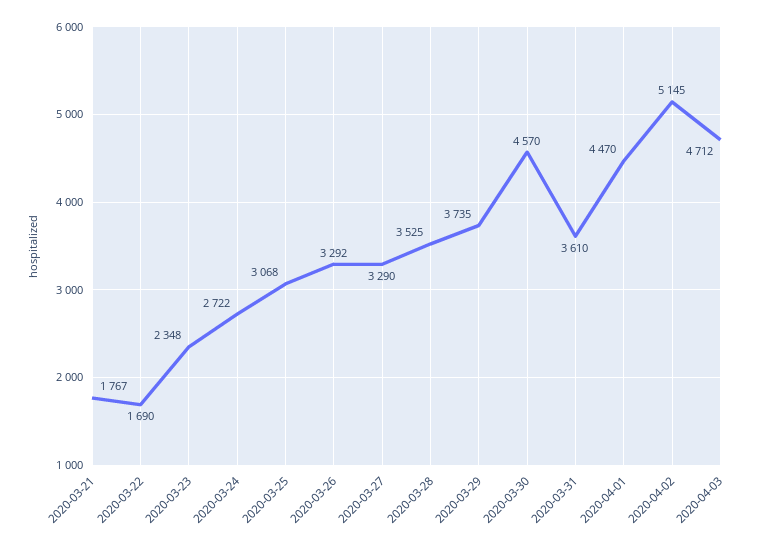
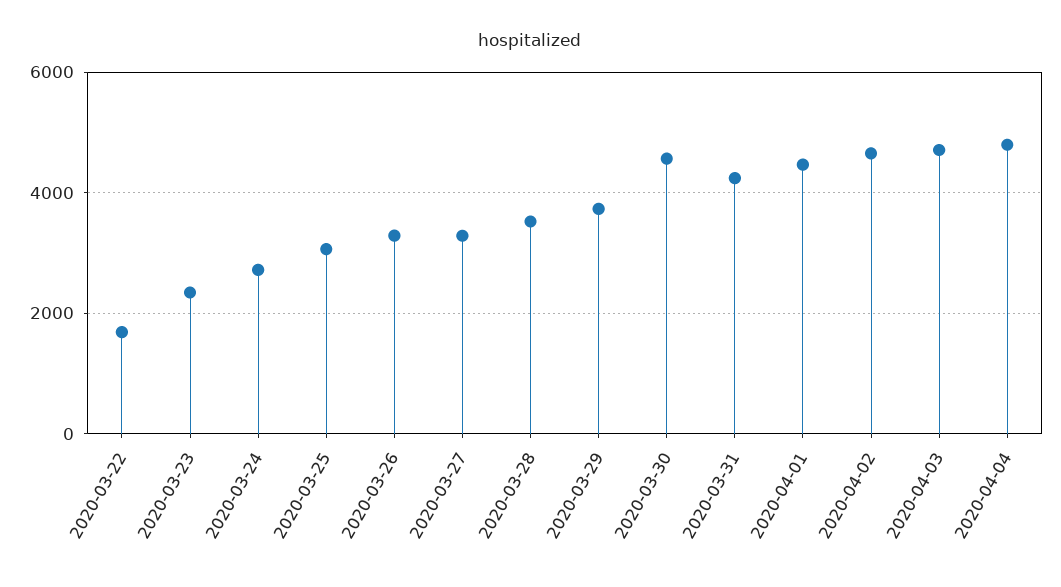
2020-03-21: 1767 -> none
2020-03-31: 3610 -> 4200
2020-04-02: 5145 -> 4600
2020-04-04: none -> 4800

